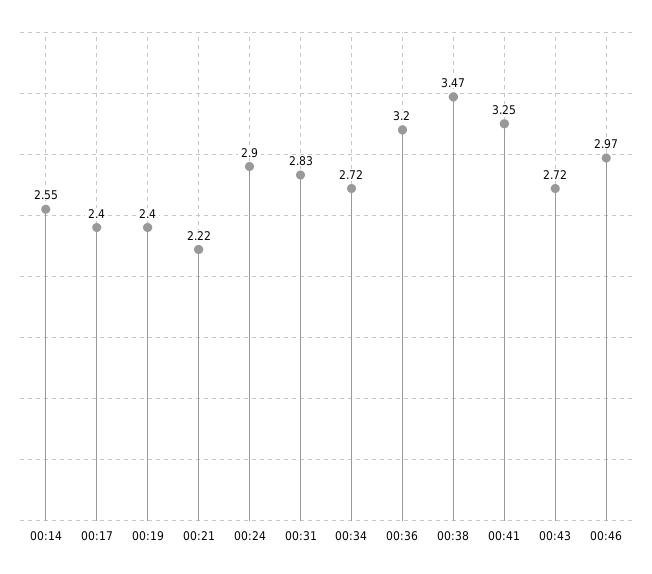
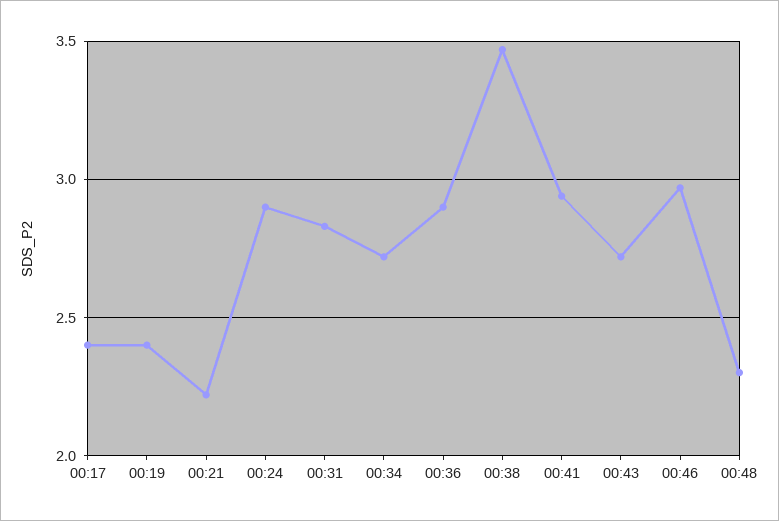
00:14: 2.55 -> none
00:36: 3.2 -> 2.9
00:41: 3.25 -> 2.95
00:48: none -> 2.3

